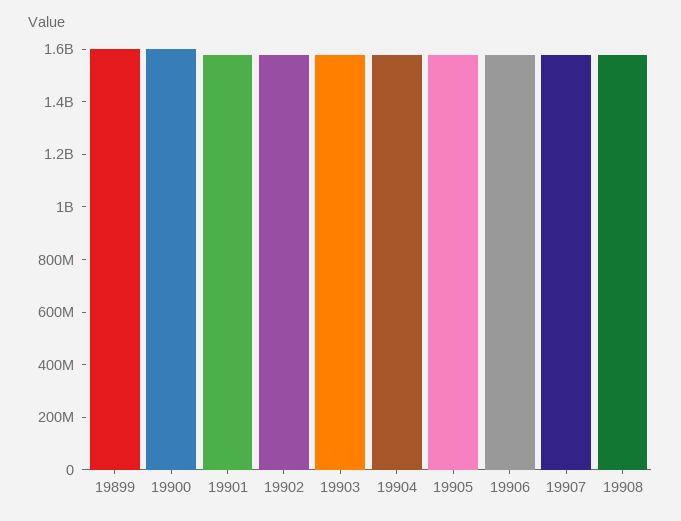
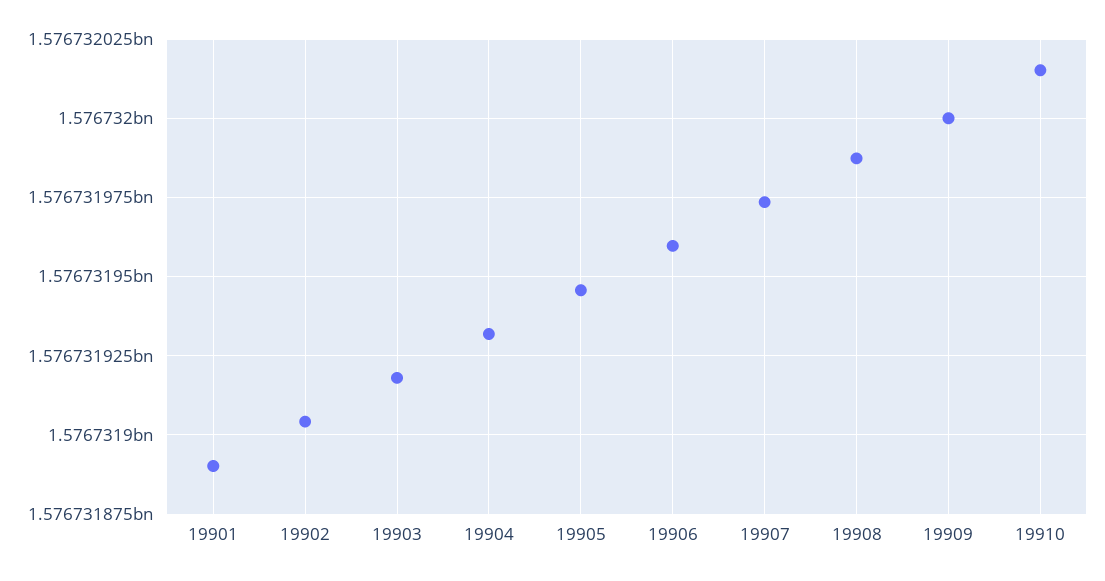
19899: 1600000000 -> none
19900: 1600000000 -> none
19909: none -> 1576732000
19910: none -> 1576732015

